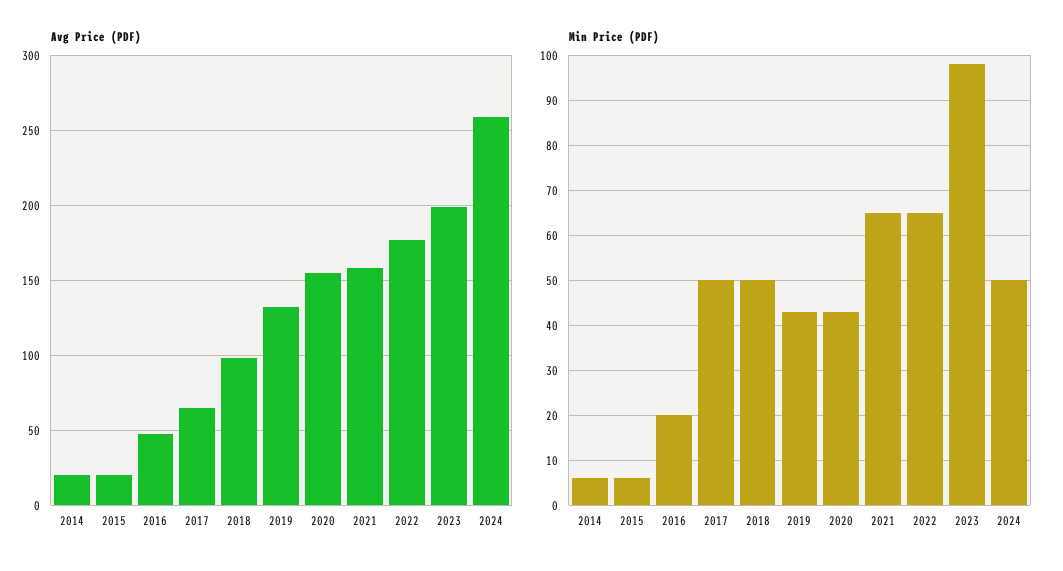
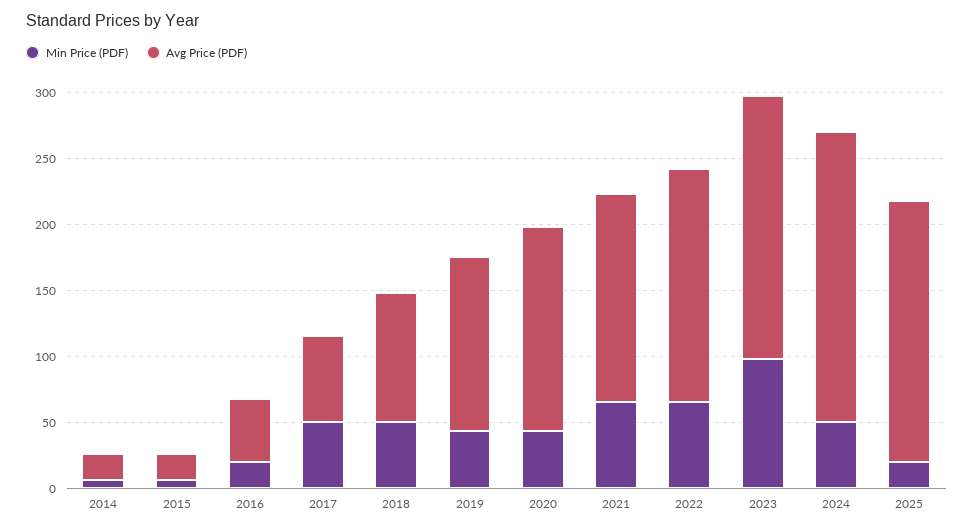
Avg Price (PDF), 2024: 260 -> 220
Min Price (PDF), 2025: none -> 20
Avg Price (PDF), 2025: none -> 200

